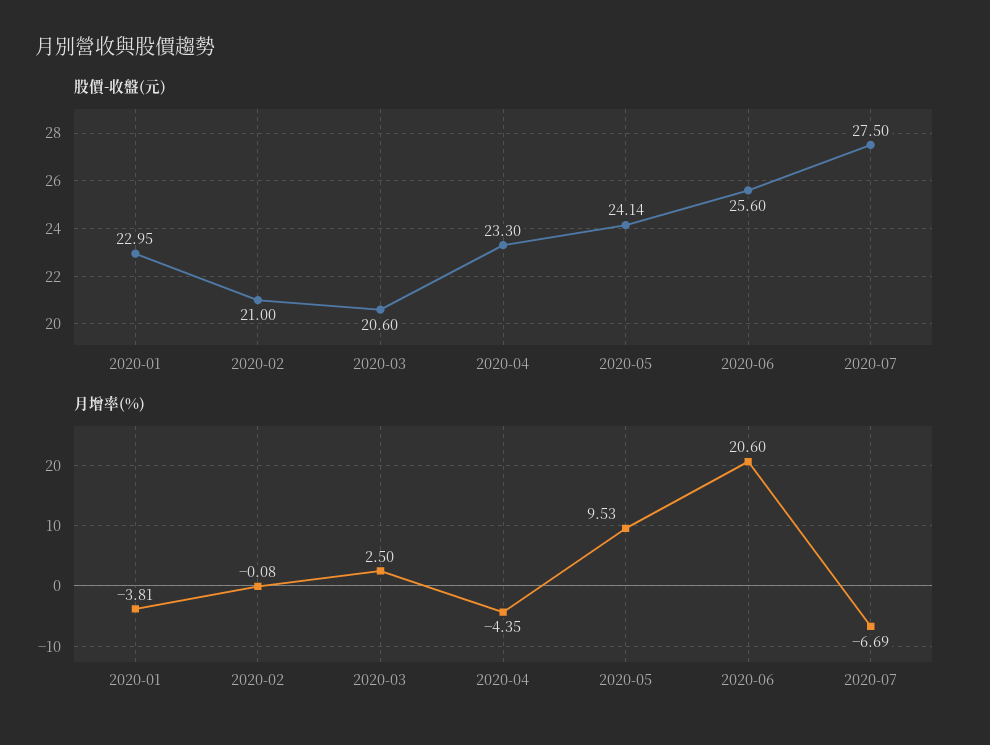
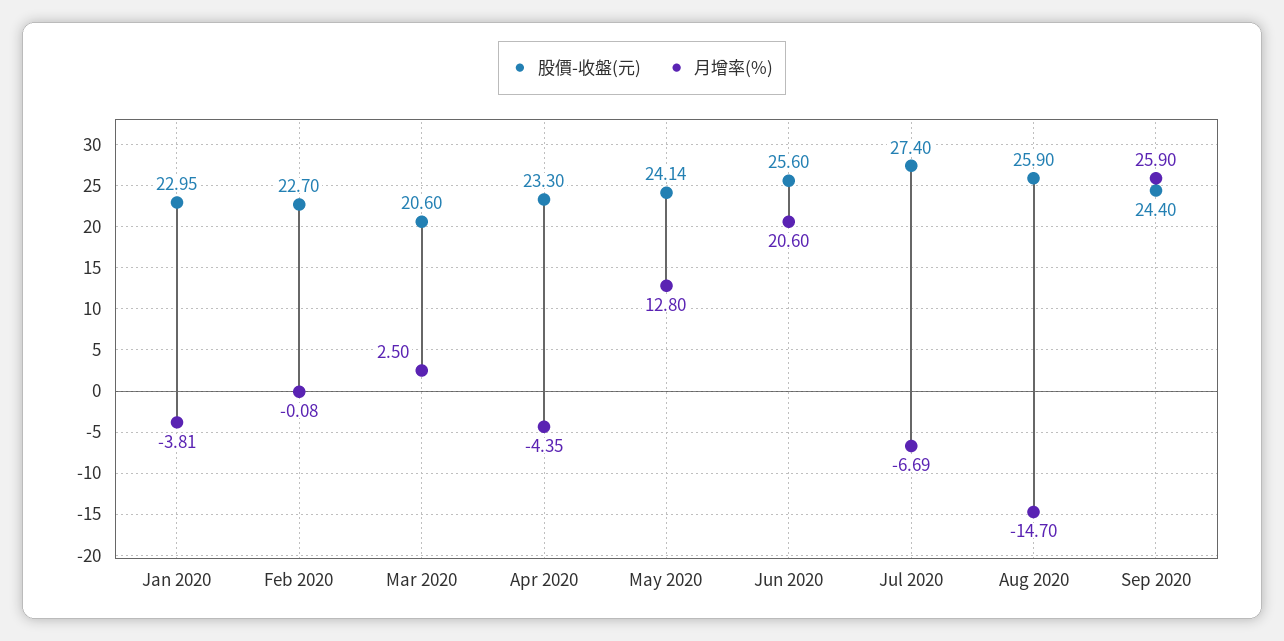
股價-收盤(元), 2020-02: 21 -> 22.7
股價-收盤(元), 2020-07: 27.5 -> 27.4
月增率(%), 2020-05: 9.53 -> 12.8
股價-收盤(元), Aug 2020: none -> 25.9
月增率(%), Aug 2020: none -> -14.7
股價-收盤(元), Sep 2020: none -> 24.4
月增率(%), Sep 2020: none -> 25.9

